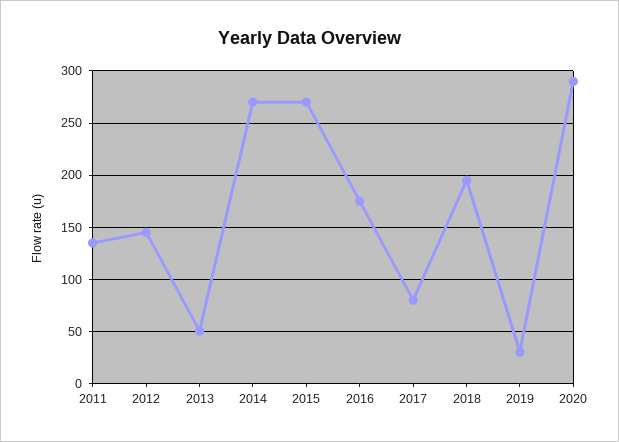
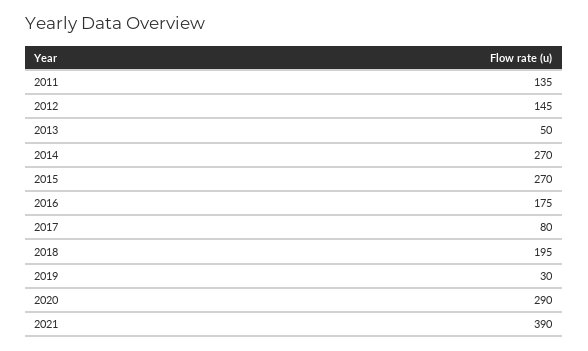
2021: none -> 390

